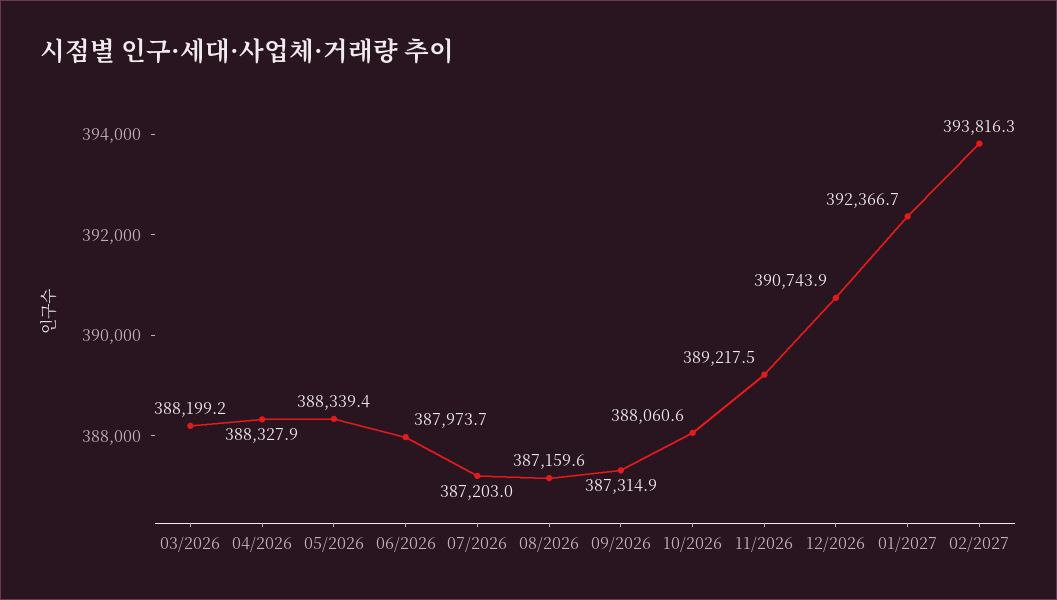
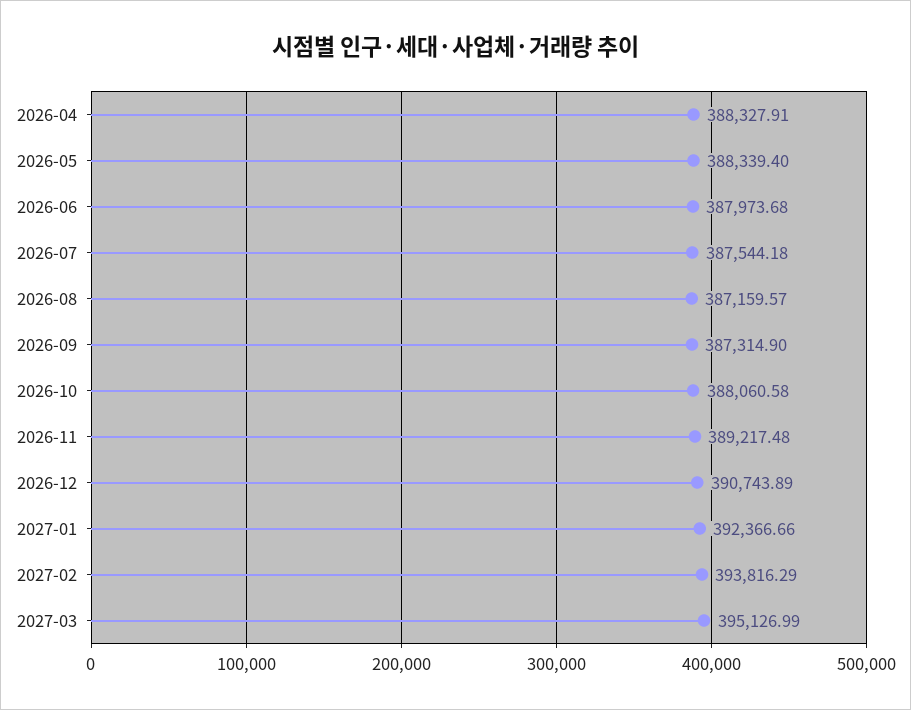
03/2026: 388199.2 -> none
07/2026: 387203 -> 387544.18
2027-03: none -> 395126.99

